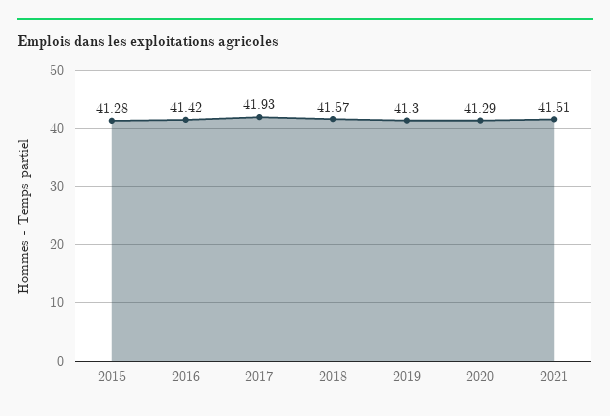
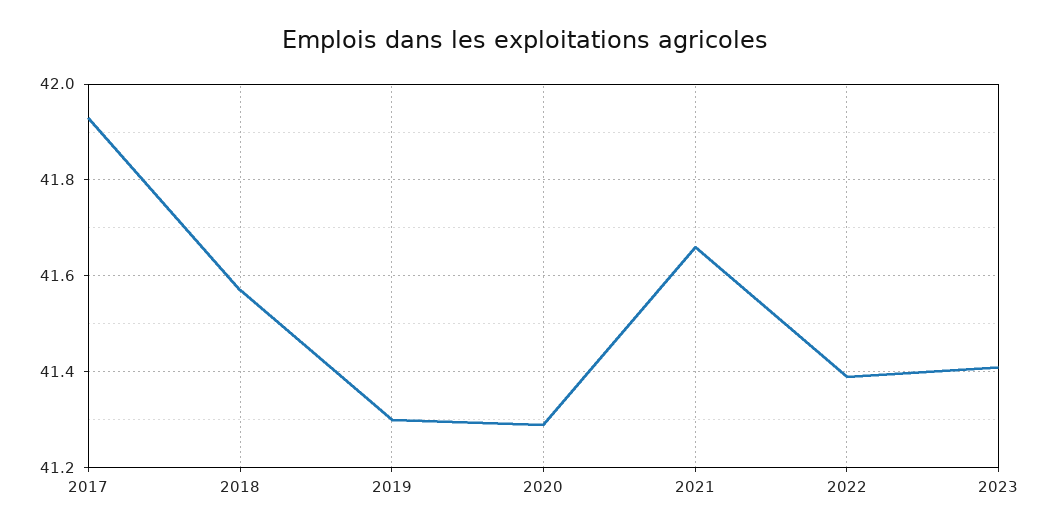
2015: 41.28 -> none
2016: 41.42 -> none
2021: 41.51 -> 41.65
2022: none -> 41.4
2023: none -> 41.4

